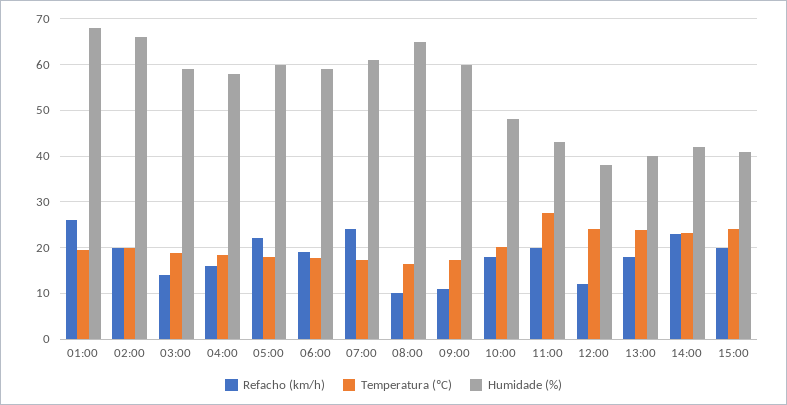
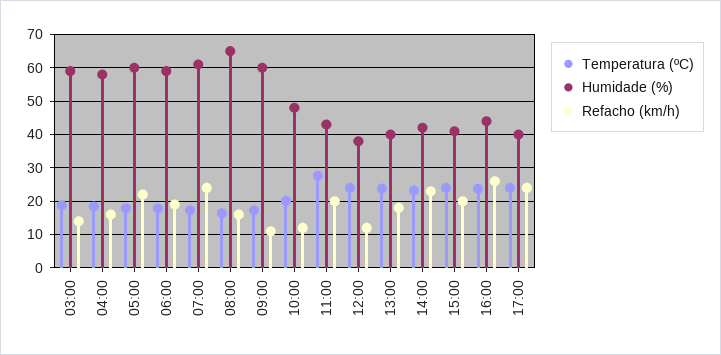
Refacho (km/h), 01:00: 26 -> none
Temperatura (ºC), 01:00: 20 -> none
Humidade (%), 01:00: 68 -> none
Refacho (km/h), 02:00: 20 -> none
Temperatura (ºC), 02:00: 20 -> none
Humidade (%), 02:00: 66 -> none
Refacho (km/h), 08:00: 10 -> 16
Refacho (km/h), 10:00: 18 -> 12
Temperatura (ºC), 16:00: none -> 24
Humidade (%), 16:00: none -> 44
Refacho (km/h), 16:00: none -> 26
Temperatura (ºC), 17:00: none -> 24
Humidade (%), 17:00: none -> 40
Refacho (km/h), 17:00: none -> 24

